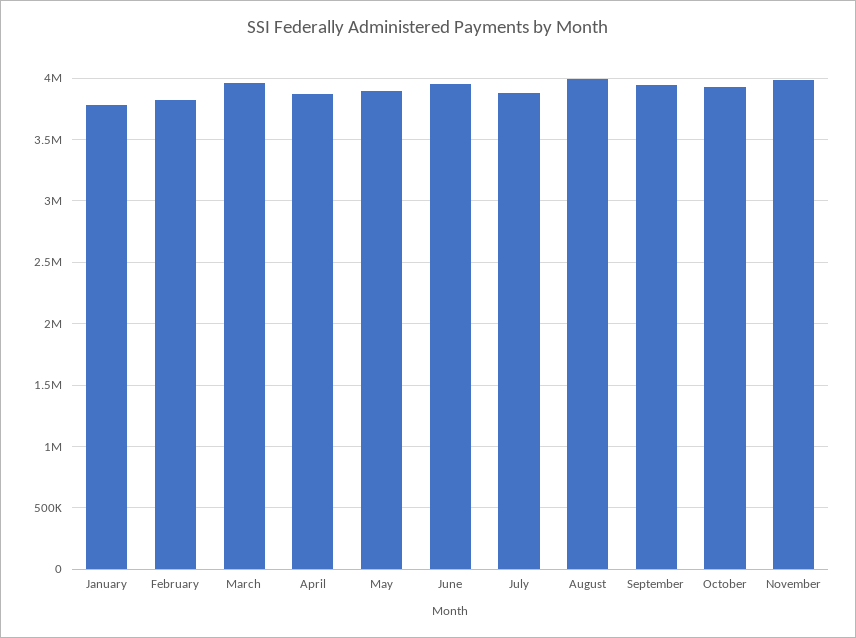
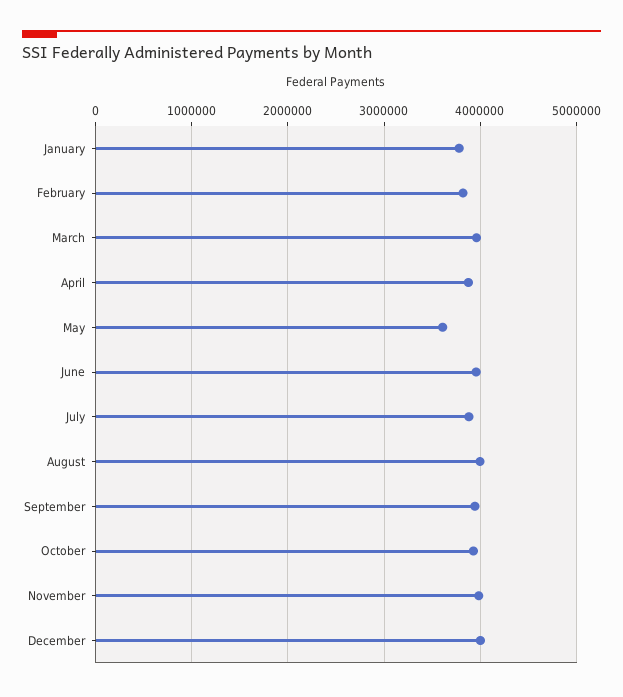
May: 3900000 -> 3600000
December: none -> 4000000

